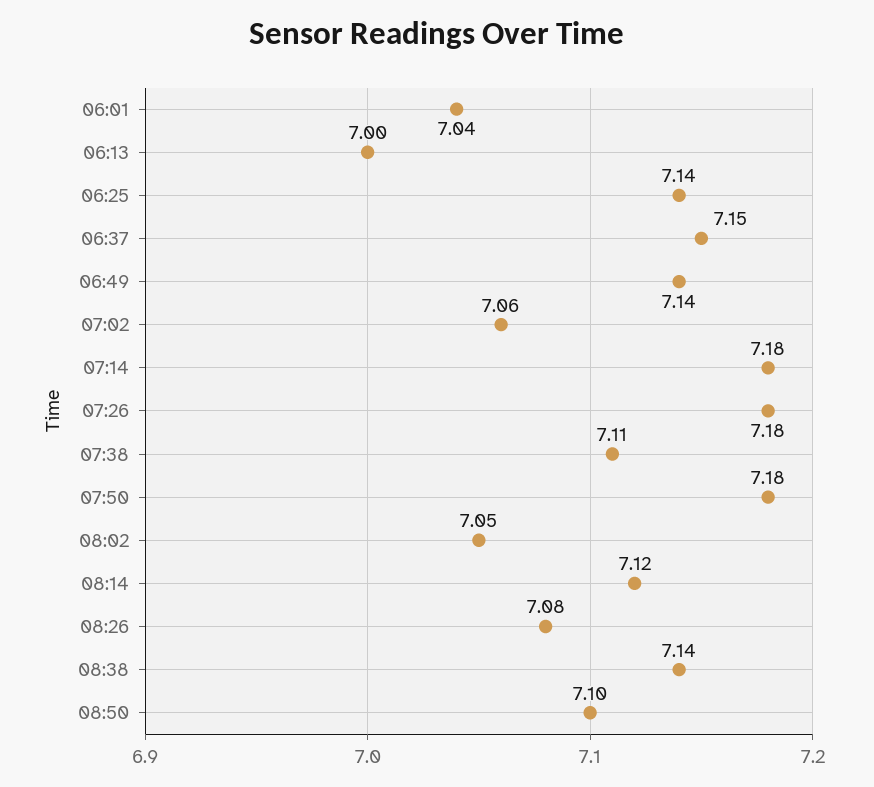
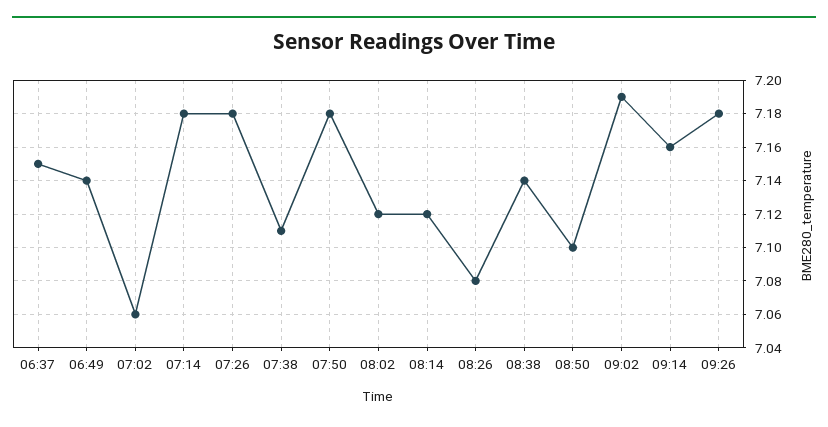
06:01: 7.04 -> none
06:13: 7 -> none
06:25: 7.14 -> none
08:02: 7.05 -> 7.12
09:02: none -> 7.19
09:14: none -> 7.16
09:26: none -> 7.18

